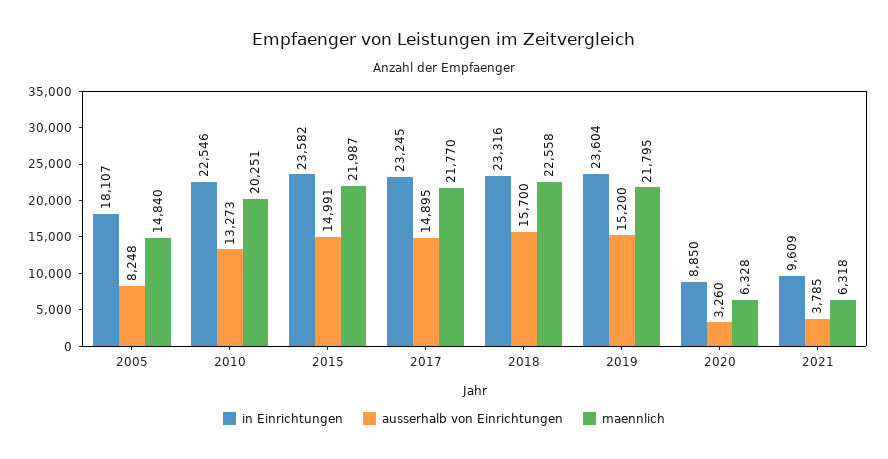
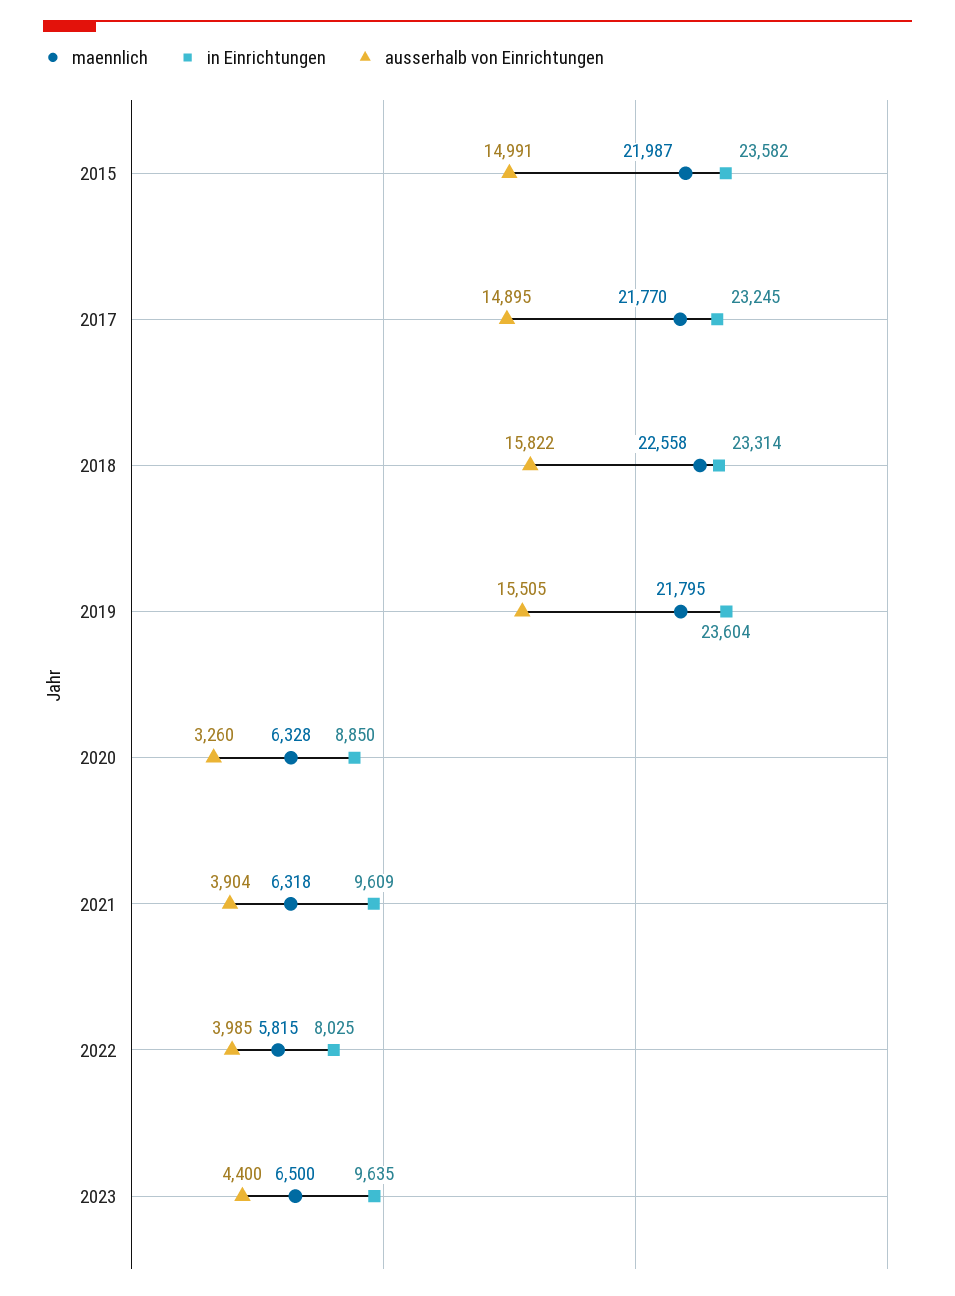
in Einrichtungen, 2005: 18107 -> none
ausserhalb von Einrichtungen, 2005: 8248 -> none
maennlich, 2005: 14840 -> none
in Einrichtungen, 2010: 22546 -> none
ausserhalb von Einrichtungen, 2010: 13273 -> none
maennlich, 2010: 20251 -> none
in Einrichtungen, 2018: 23316 -> 23314
ausserhalb von Einrichtungen, 2018: 15700 -> 15822
ausserhalb von Einrichtungen, 2019: 15200 -> 15505
ausserhalb von Einrichtungen, 2021: 3785 -> 3904
maennlich, 2022: none -> 5815
in Einrichtungen, 2022: none -> 8025
ausserhalb von Einrichtungen, 2022: none -> 3985
maennlich, 2023: none -> 6500
in Einrichtungen, 2023: none -> 9635
ausserhalb von Einrichtungen, 2023: none -> 4400

